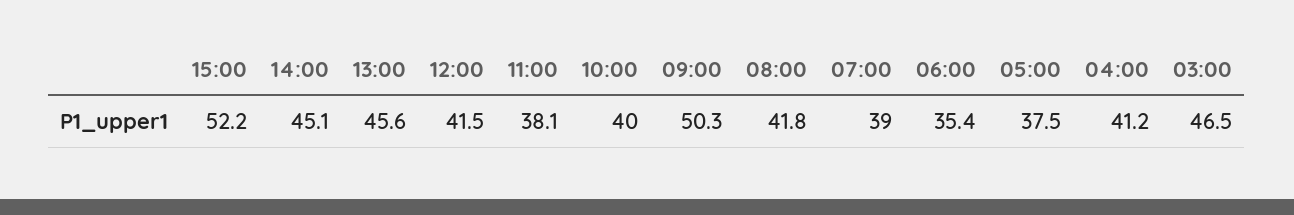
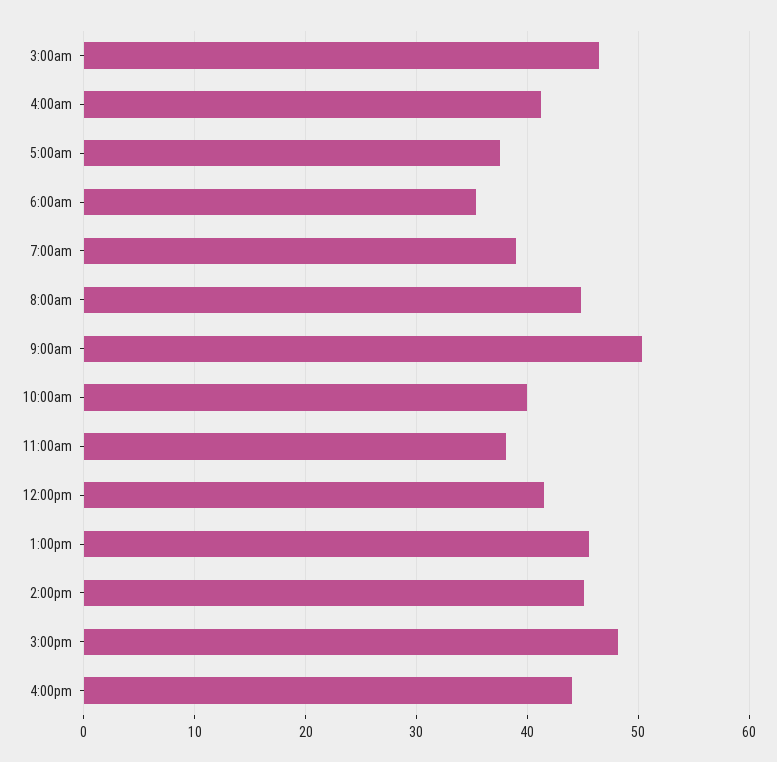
15:00: 52.2 -> 48
08:00: 41.8 -> 45
4:00pm: none -> 44

